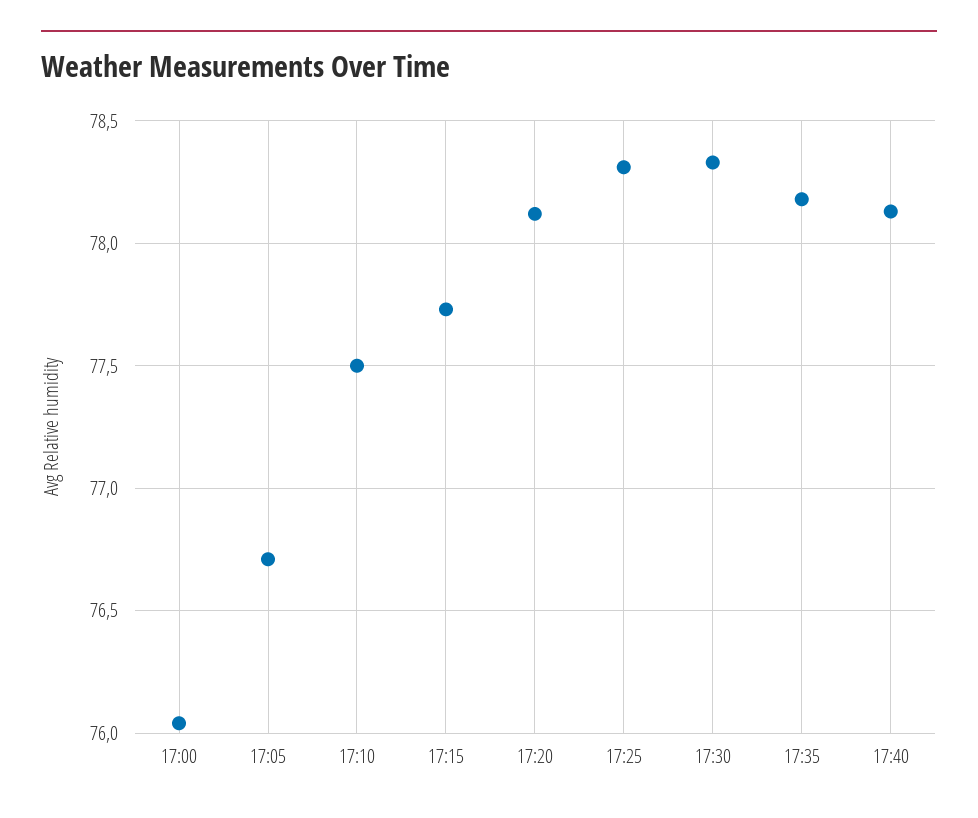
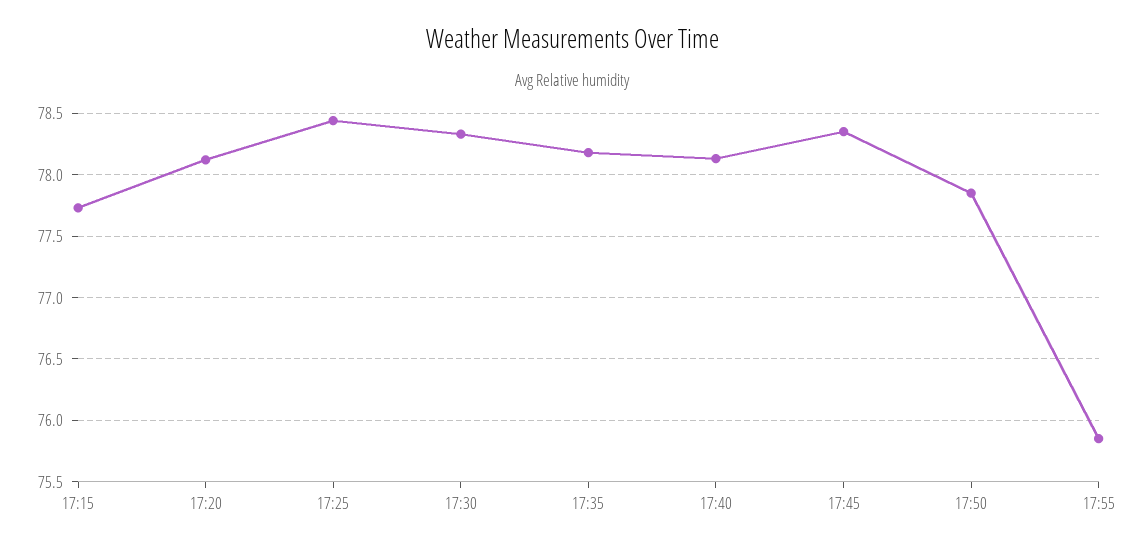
17:00: 76.05 -> none
17:05: 76.7 -> none
17:10: 77.5 -> none
17:25: 78.3 -> 78.45
17:45: none -> 78.35
17:50: none -> 77.85
17:55: none -> 75.85

